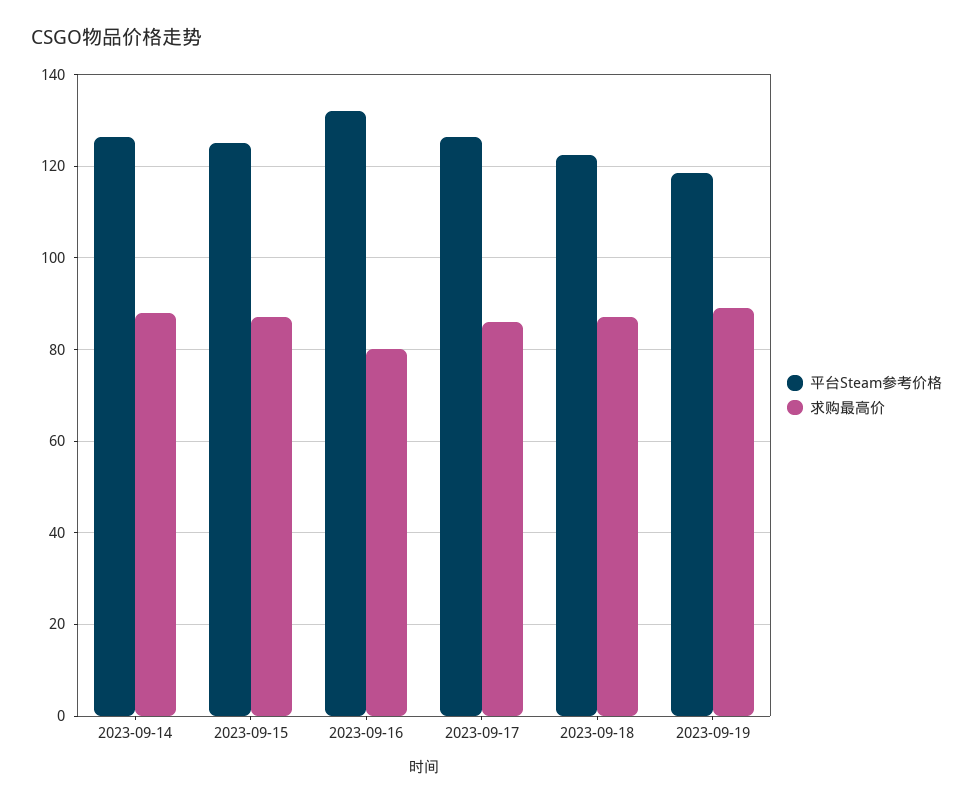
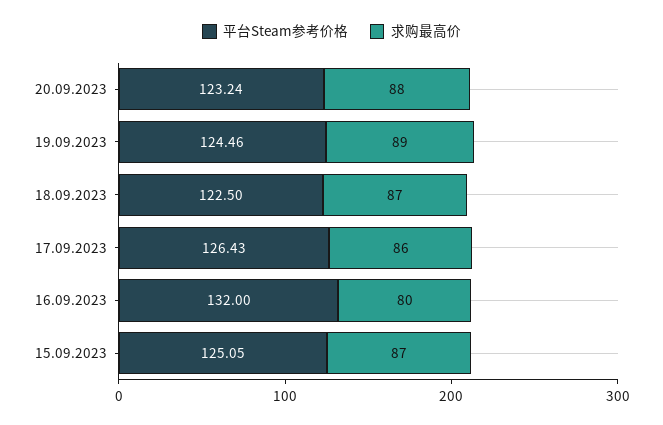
平台Steam参考价格, 2023-09-14: 126 -> none
求购最高价, 2023-09-14: 88 -> none
平台Steam参考价格, 2023-09-19: 118 -> 124.46
平台Steam参考价格, 20.09.2023: none -> 123.24
求购最高价, 20.09.2023: none -> 88

